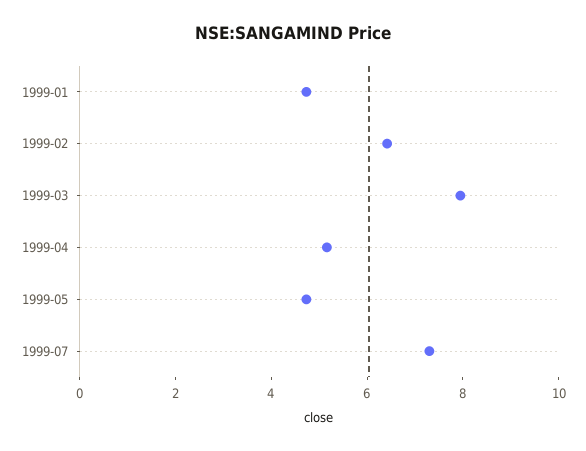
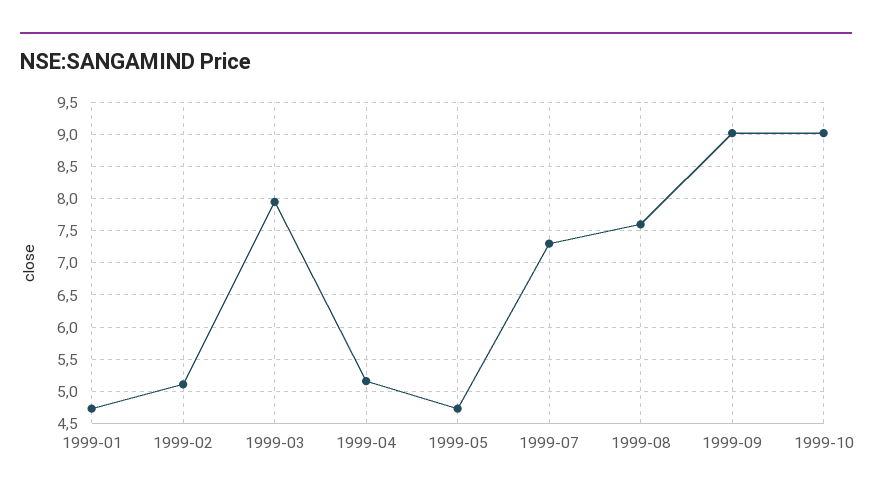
1999-02: 6.5 -> 5.1
1999-08: none -> 7.6
1999-09: none -> 9
1999-10: none -> 9

